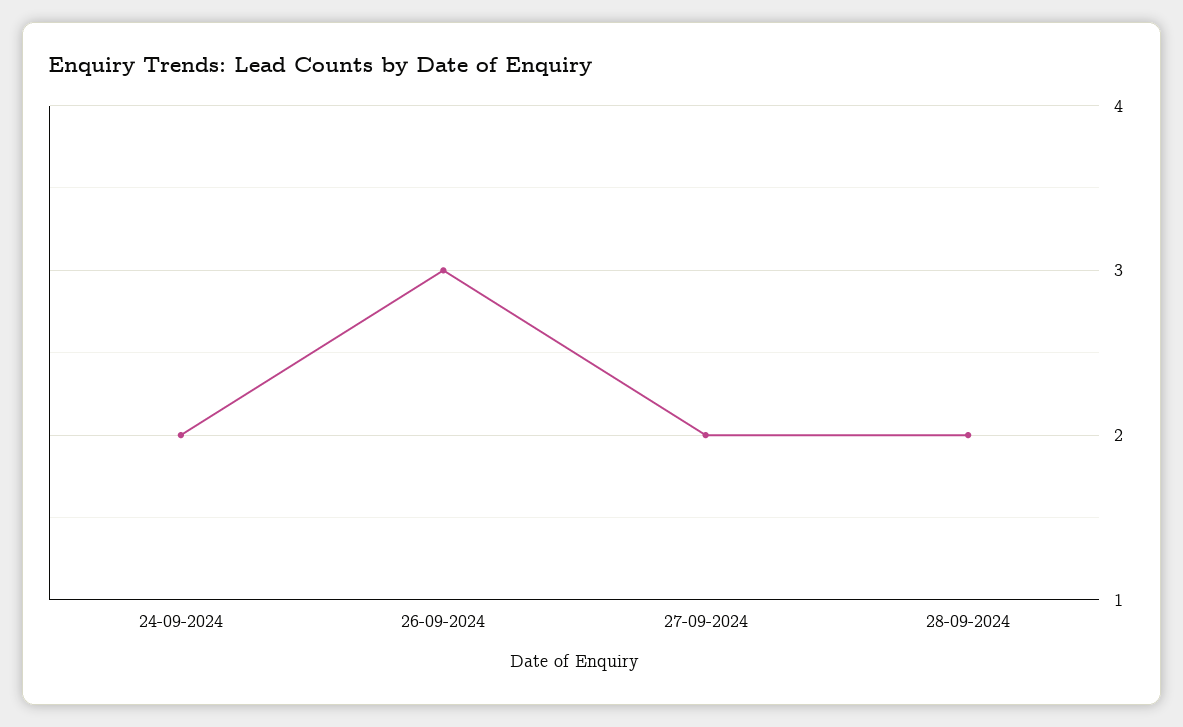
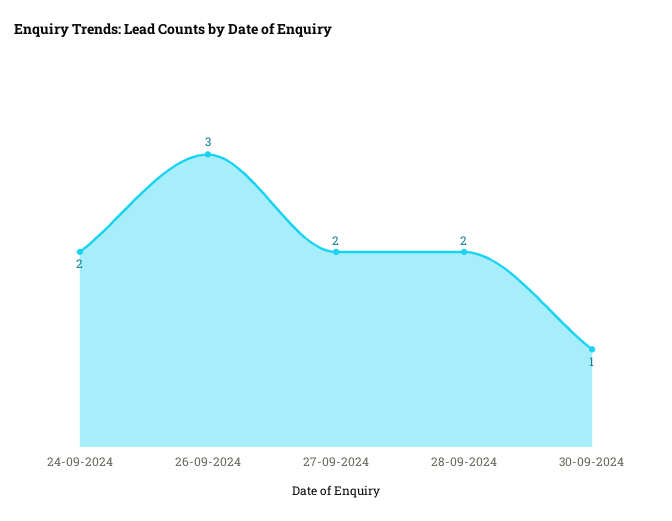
30-09-2024: none -> 1

